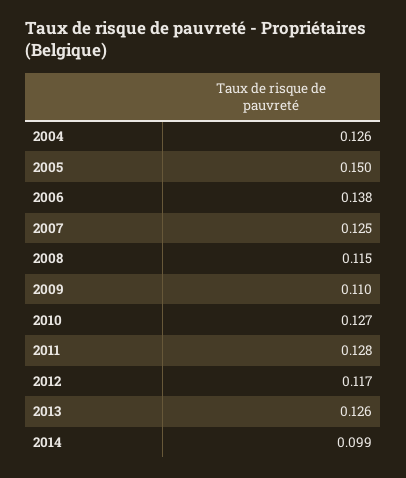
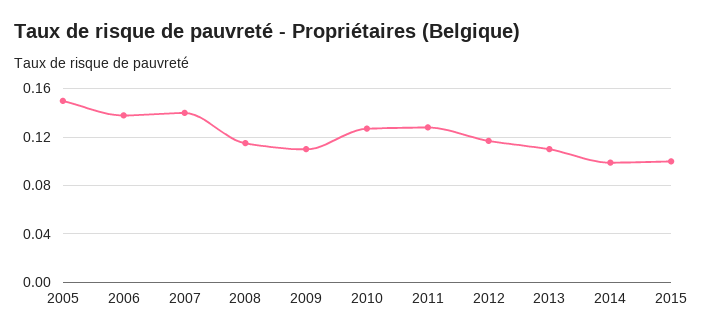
2004: 0.126 -> none
2007: 0.125 -> 0.14
2013: 0.126 -> 0.11
2015: none -> 0.1

